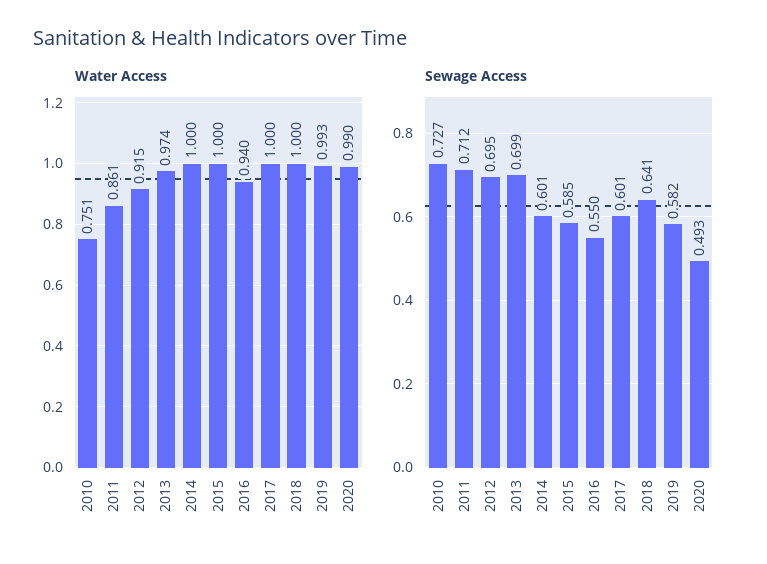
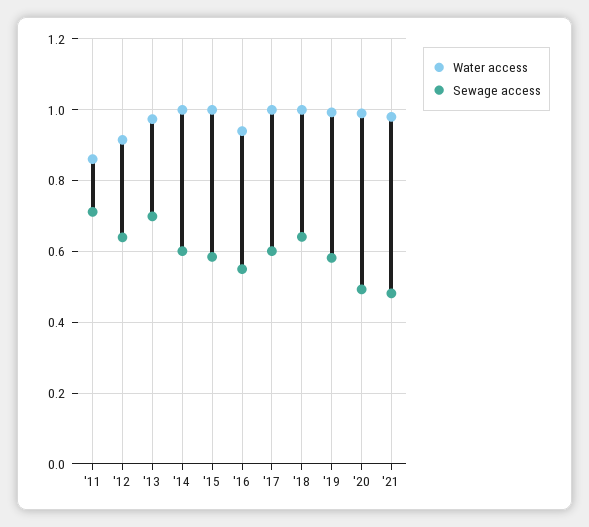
Water Access, 2010: 0.751 -> none
Sewage Access, 2010: 0.727 -> none
Sewage Access, 2012: 0.695 -> 0.64
Water Access, '21: none -> 0.98
Sewage Access, '21: none -> 0.48

